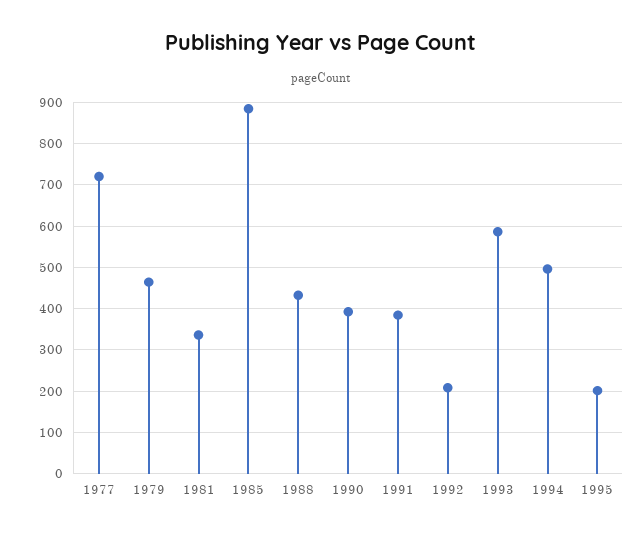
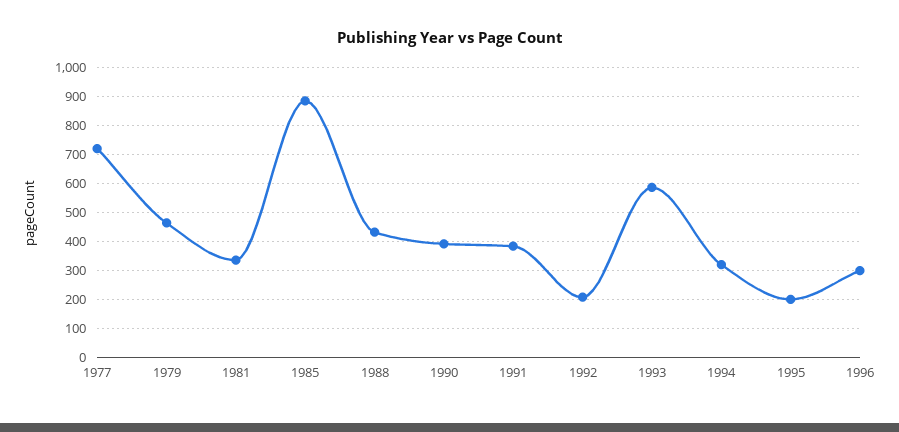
1994: 500 -> 325
1996: none -> 300

